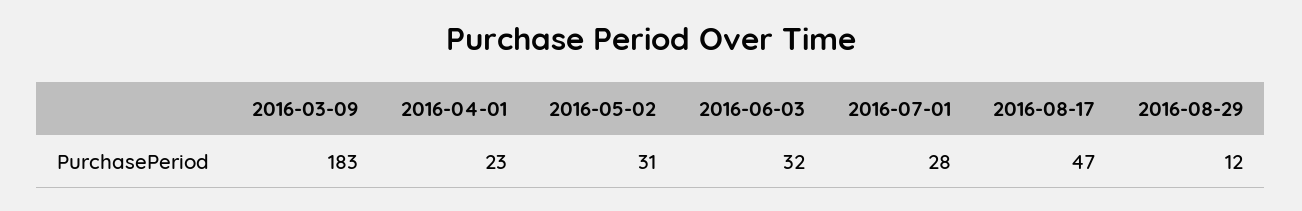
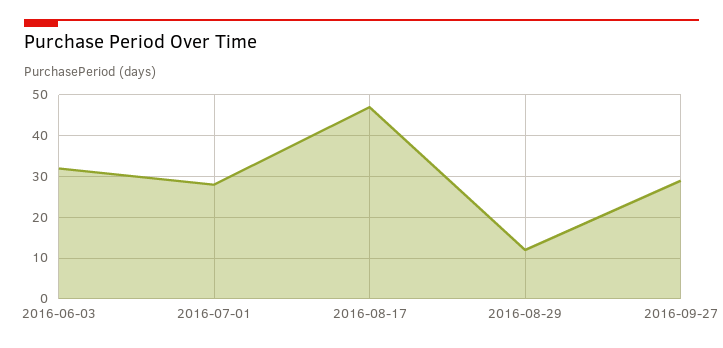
2016-03-09: 183 -> none
2016-04-01: 23 -> none
2016-05-02: 31 -> none
2016-09-27: none -> 30

